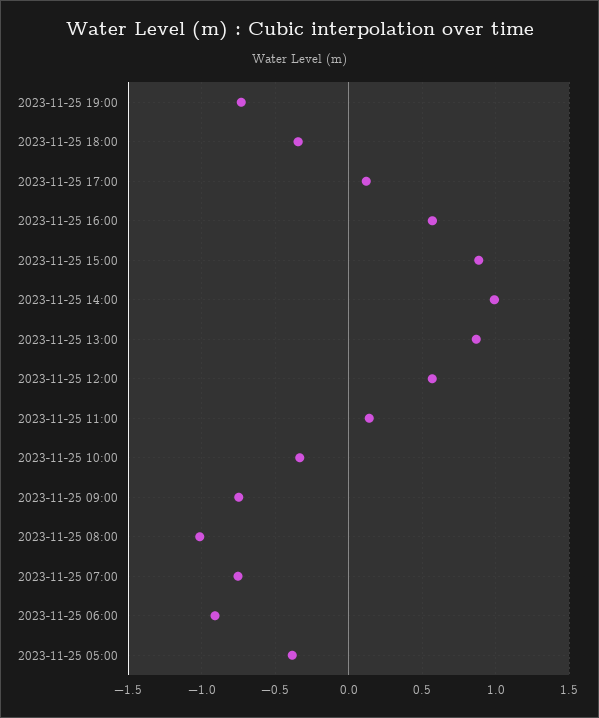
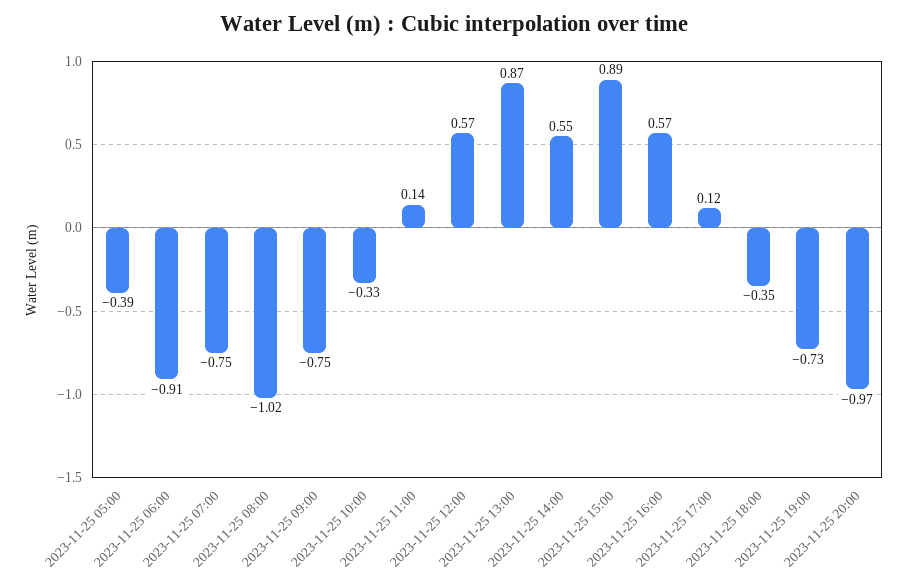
2023-11-25 14:00: 1 -> 0.55
2023-11-25 20:00: none -> -0.97

